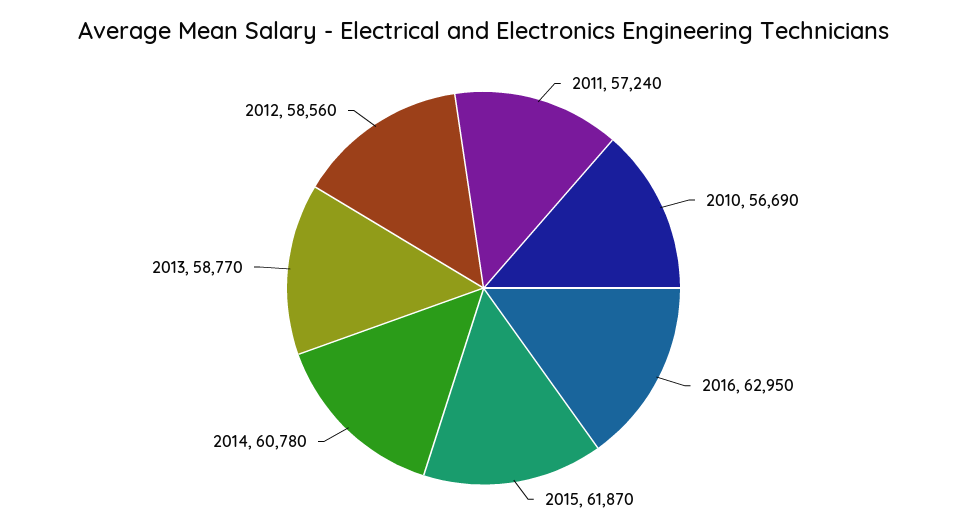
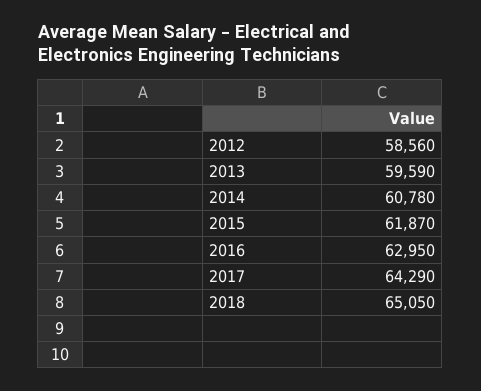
2011: 57240 -> none
2010: 56690 -> none
2013: 58770 -> 59590
2017: none -> 64290
2018: none -> 65050

